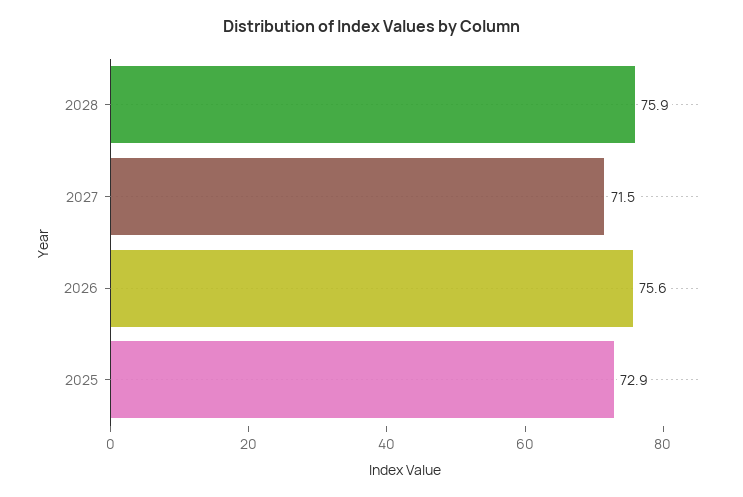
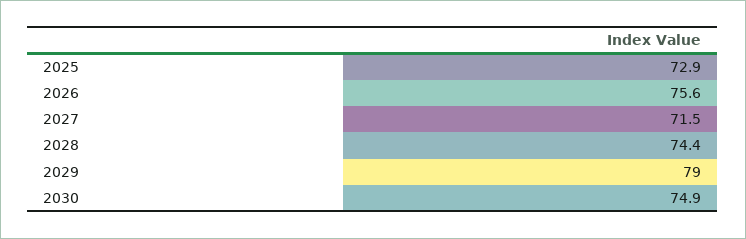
2028: 75.9 -> 74.4
2029: none -> 79
2030: none -> 74.9

